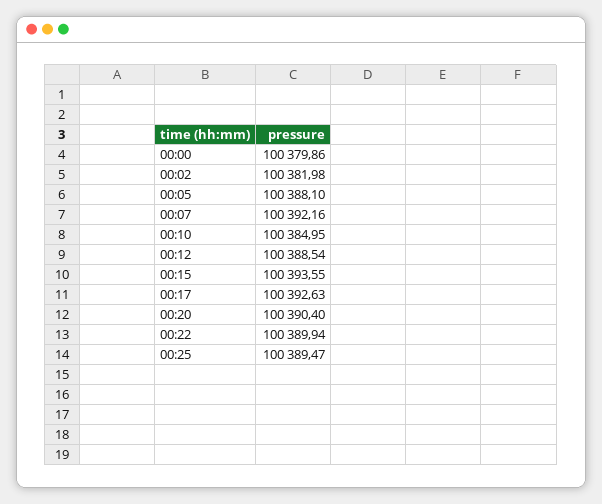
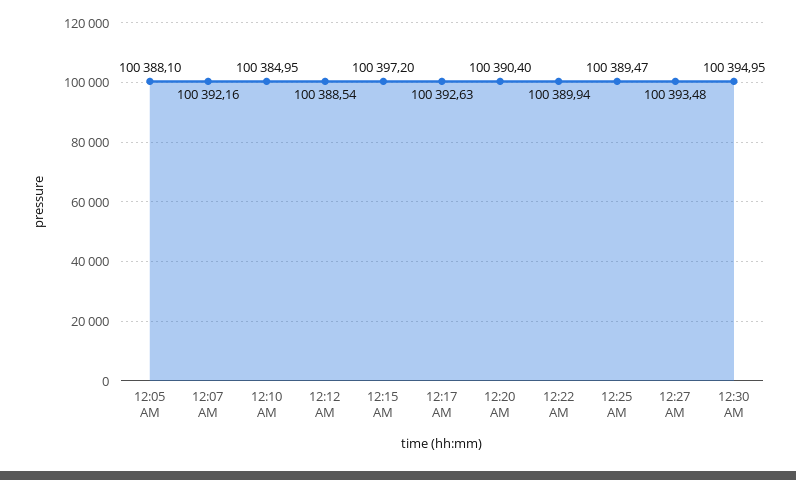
00:00: 100379.86 -> none
00:02: 100381.98 -> none
00:15: 100393.55 -> 100397.2
12:27 AM: none -> 100393.48
12:30 AM: none -> 100394.95

